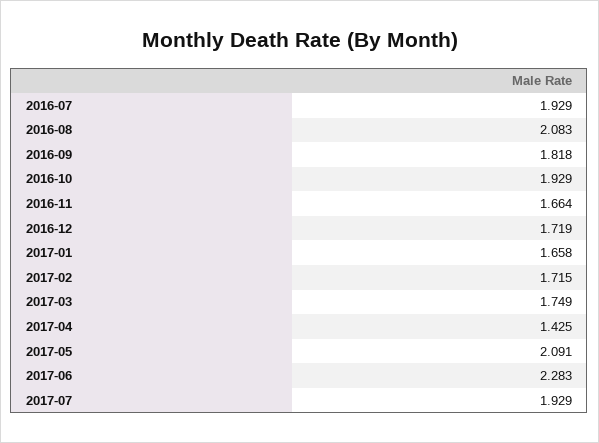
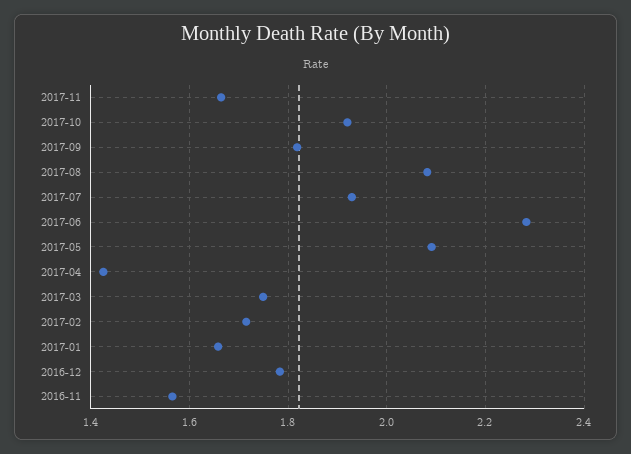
2016-07: 1.929 -> none
2016-08: 2.083 -> none
2016-09: 1.818 -> none
2016-10: 1.929 -> none
2016-11: 1.664 -> 1.56
2016-12: 1.719 -> 1.78
2017-11: none -> 1.66
2017-10: none -> 1.92
2017-09: none -> 1.82
2017-08: none -> 2.08

